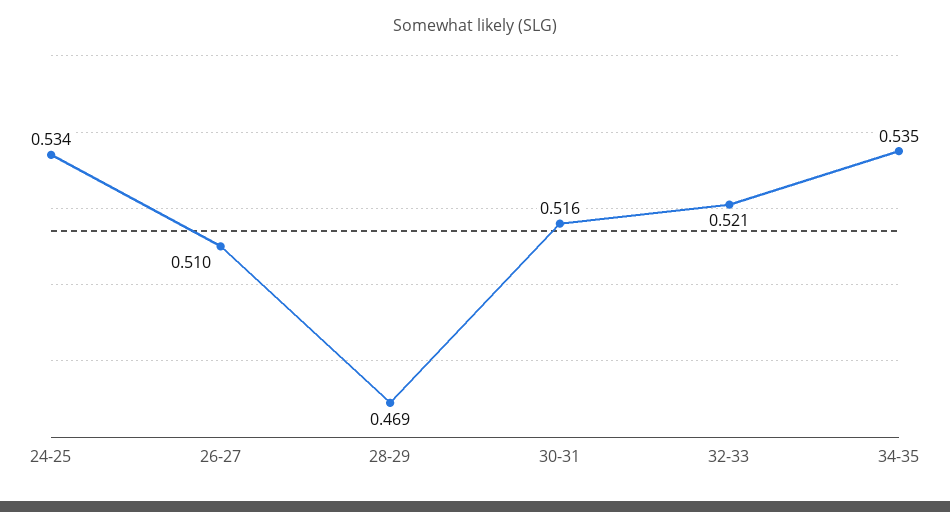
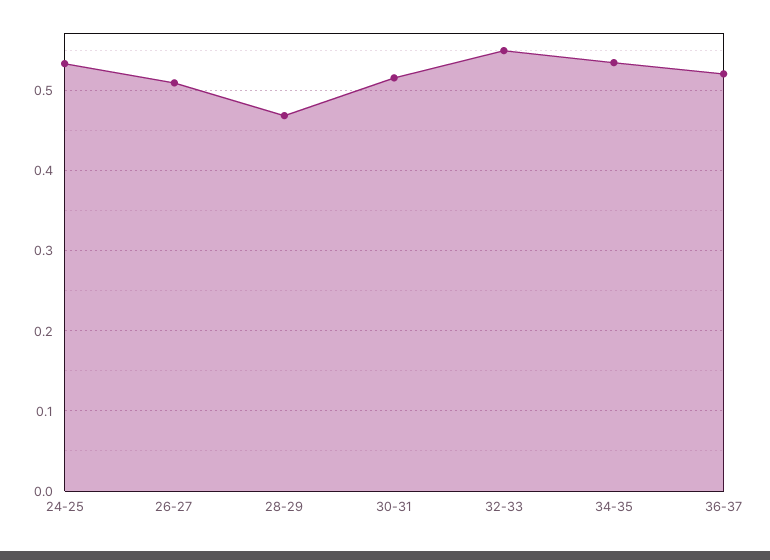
32-33: 0.521 -> 0.55
36-37: none -> 0.52

